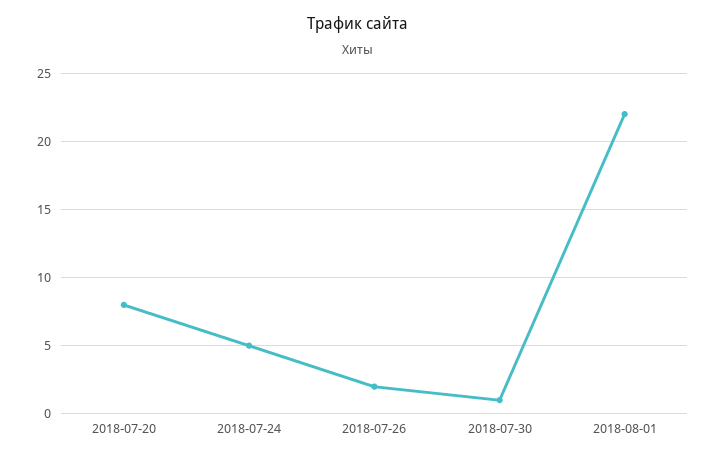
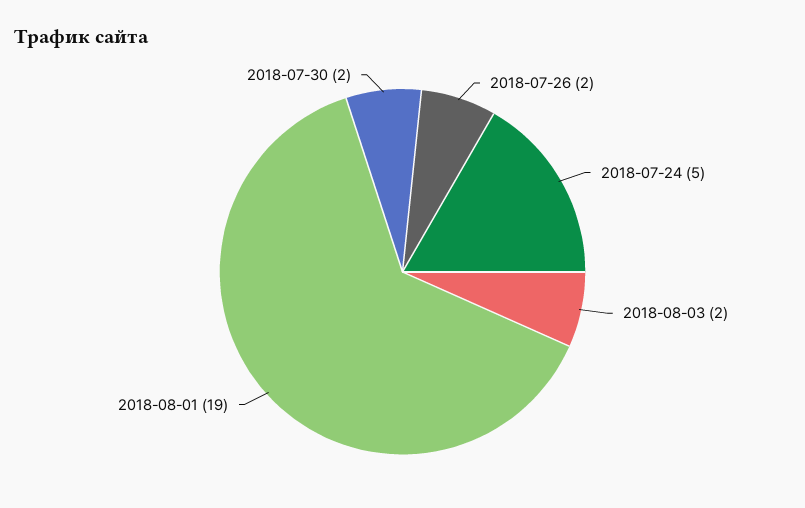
2018-07-20: 8 -> none
2018-07-30: 1 -> 2
2018-08-01: 22 -> 19
2018-08-03: none -> 2

